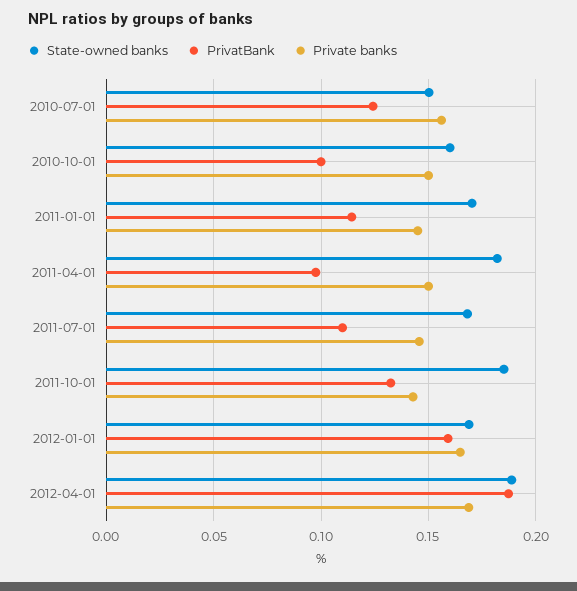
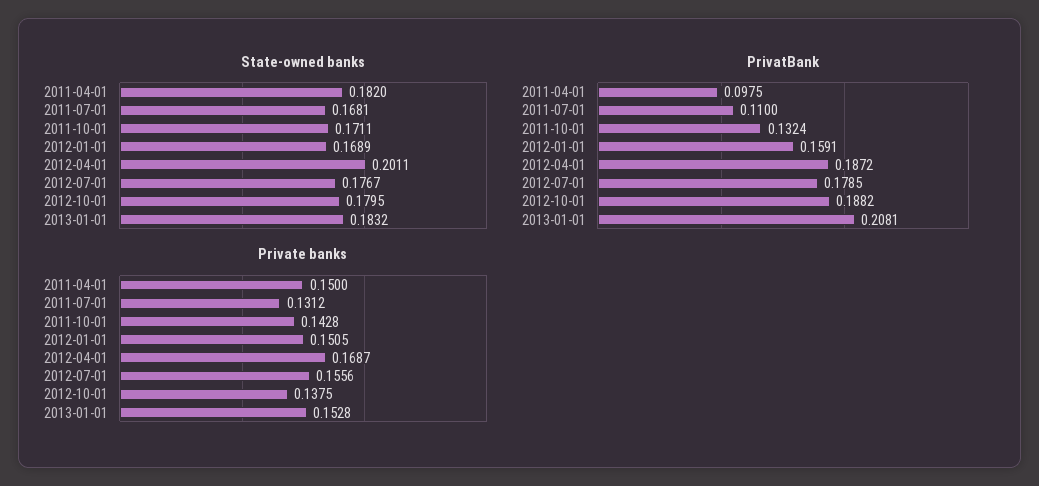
State-owned banks, 2010-07-01: 0.15 -> none
PrivatBank, 2010-07-01: 0.125 -> none
Private banks, 2010-07-01: 0.155 -> none
State-owned banks, 2010-10-01: 0.16 -> none
PrivatBank, 2010-10-01: 0.1 -> none
Private banks, 2010-10-01: 0.15 -> none
State-owned banks, 2011-01-01: 0.17 -> none
PrivatBank, 2011-01-01: 0.115 -> none
Private banks, 2011-01-01: 0.145 -> none
Private banks, 2011-07-01: 0.145 -> 0.1312
State-owned banks, 2011-10-01: 0.185 -> 0.1711
Private banks, 2012-01-01: 0.165 -> 0.1505
State-owned banks, 2012-04-01: 0.19 -> 0.2011
State-owned banks, 2012-07-01: none -> 0.1767
State-owned banks, 2012-10-01: none -> 0.1795
State-owned banks, 2013-01-01: none -> 0.1832
PrivatBank, 2012-07-01: none -> 0.1785
PrivatBank, 2012-10-01: none -> 0.1882
PrivatBank, 2013-01-01: none -> 0.2081
Private banks, 2012-07-01: none -> 0.1556
Private banks, 2012-10-01: none -> 0.1375
Private banks, 2013-01-01: none -> 0.1528

